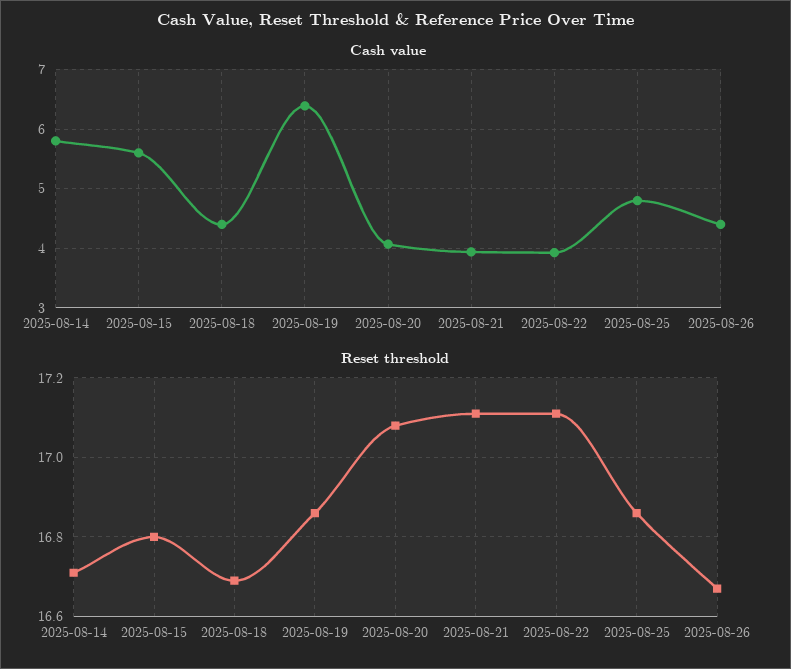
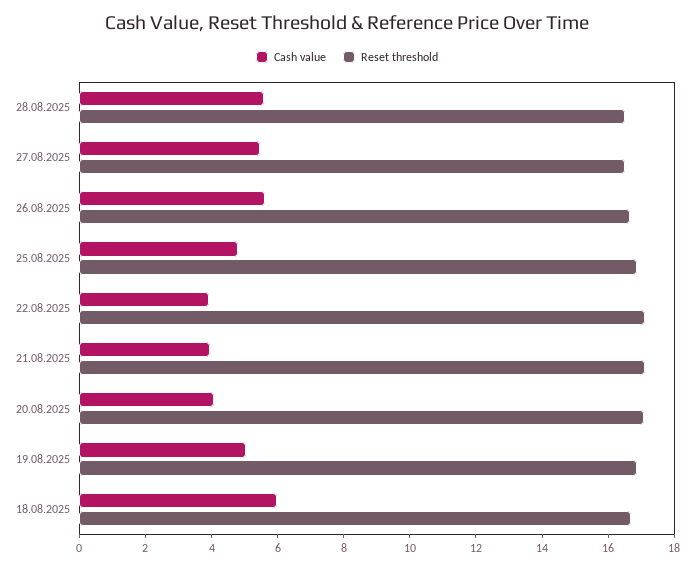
Cash value, 2025-08-14: 5.8 -> none
Cash value, 2025-08-15: 5.6 -> none
Cash value, 2025-08-18: 4.4 -> 6
Cash value, 2025-08-19: 6.4 -> 5
Cash value, 2025-08-26: 4.4 -> 5.5
Reset threshold, 2025-08-14: 16.7 -> none
Reset threshold, 2025-08-15: 16.8 -> none
Cash value, 28.08.2025: none -> 5.5
Reset threshold, 28.08.2025: none -> 16.5
Cash value, 27.08.2025: none -> 5.5
Reset threshold, 27.08.2025: none -> 16.5

